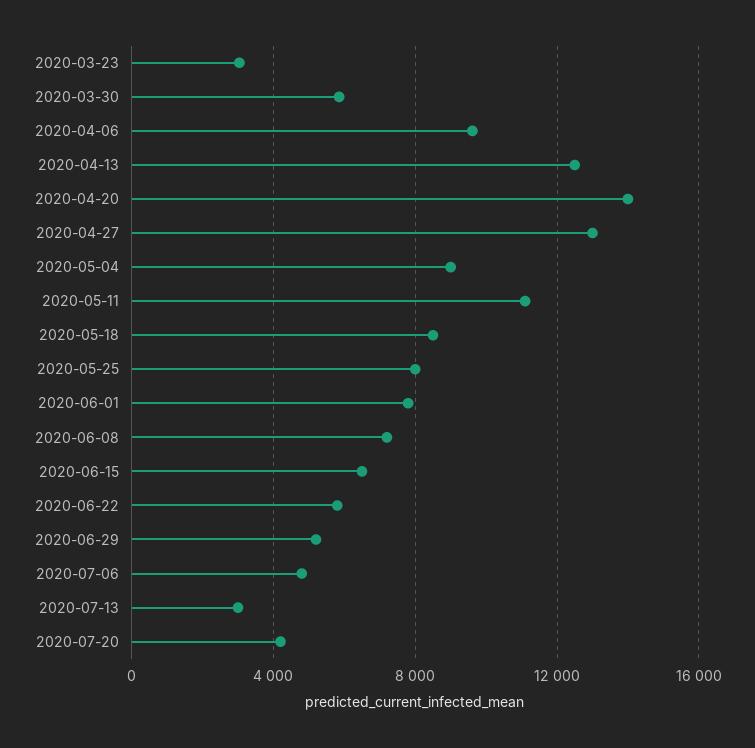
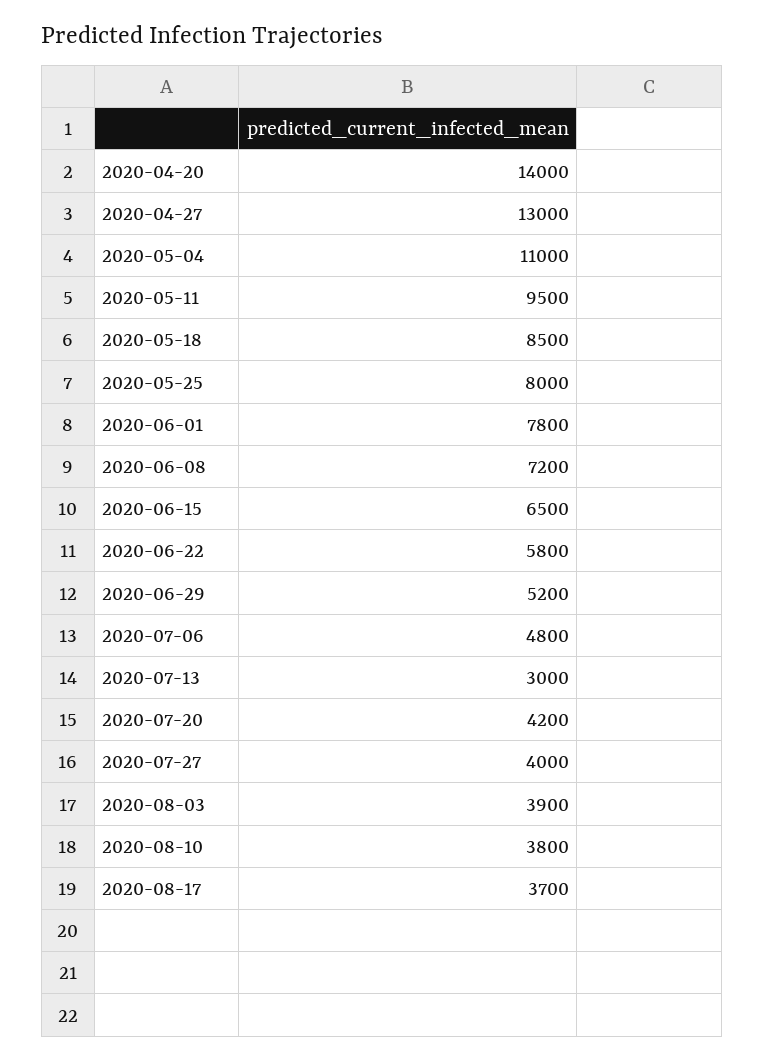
2020-03-23: 3000 -> none
2020-03-30: 6000 -> none
2020-04-06: 9500 -> none
2020-04-13: 12500 -> none
2020-05-04: 9000 -> 11000
2020-05-11: 11000 -> 9500
2020-07-27: none -> 4000
2020-08-03: none -> 3900
2020-08-10: none -> 3800
2020-08-17: none -> 3700

